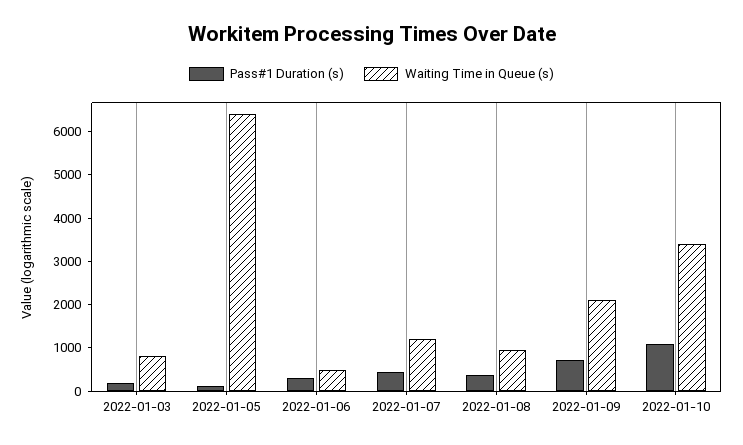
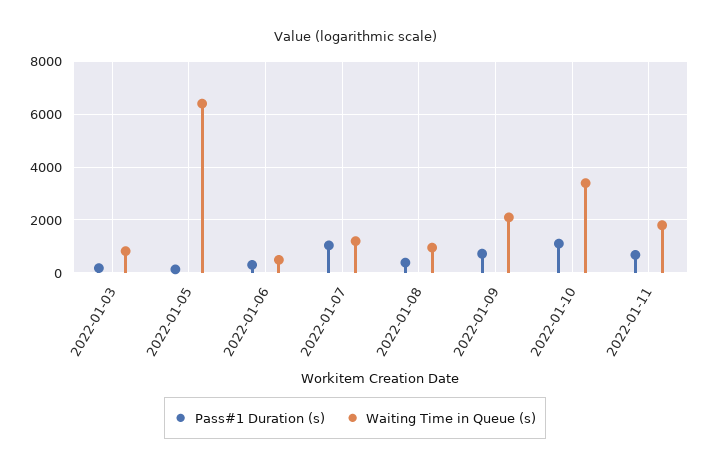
Pass#1 Duration (s), 2022-01-07: 400 -> 1000
Pass#1 Duration (s), 2022-01-11: none -> 750
Waiting Time in Queue (s), 2022-01-11: none -> 1750

